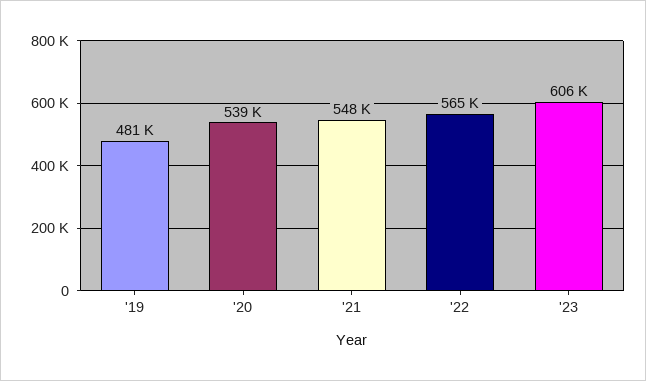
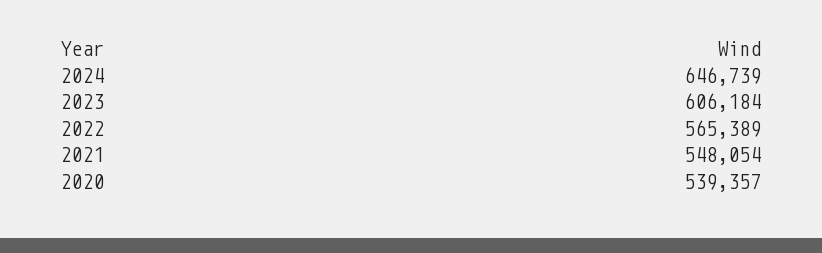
'19: 481000 -> none
2024: none -> 646739

